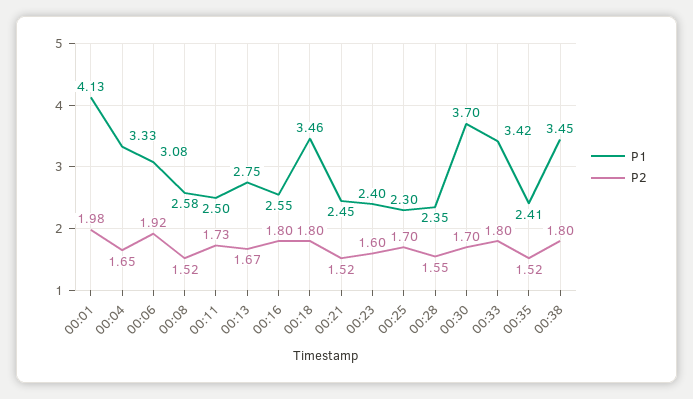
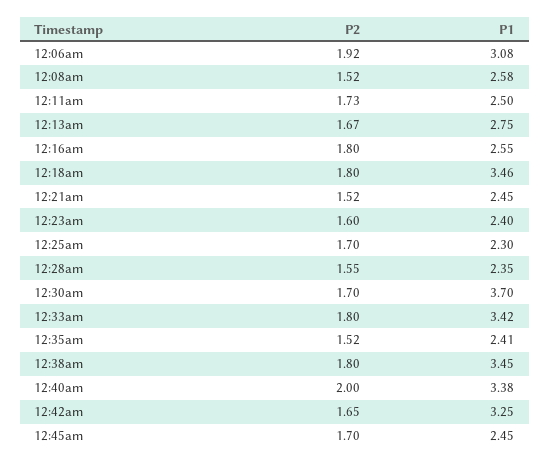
P1, 00:01: 4.13 -> none
P2, 00:01: 1.98 -> none
P1, 00:04: 3.33 -> none
P2, 00:04: 1.65 -> none
P2, 12:40am: none -> 2
P1, 12:40am: none -> 3.38
P2, 12:42am: none -> 1.65
P1, 12:42am: none -> 3.25
P2, 12:45am: none -> 1.7
P1, 12:45am: none -> 2.45

